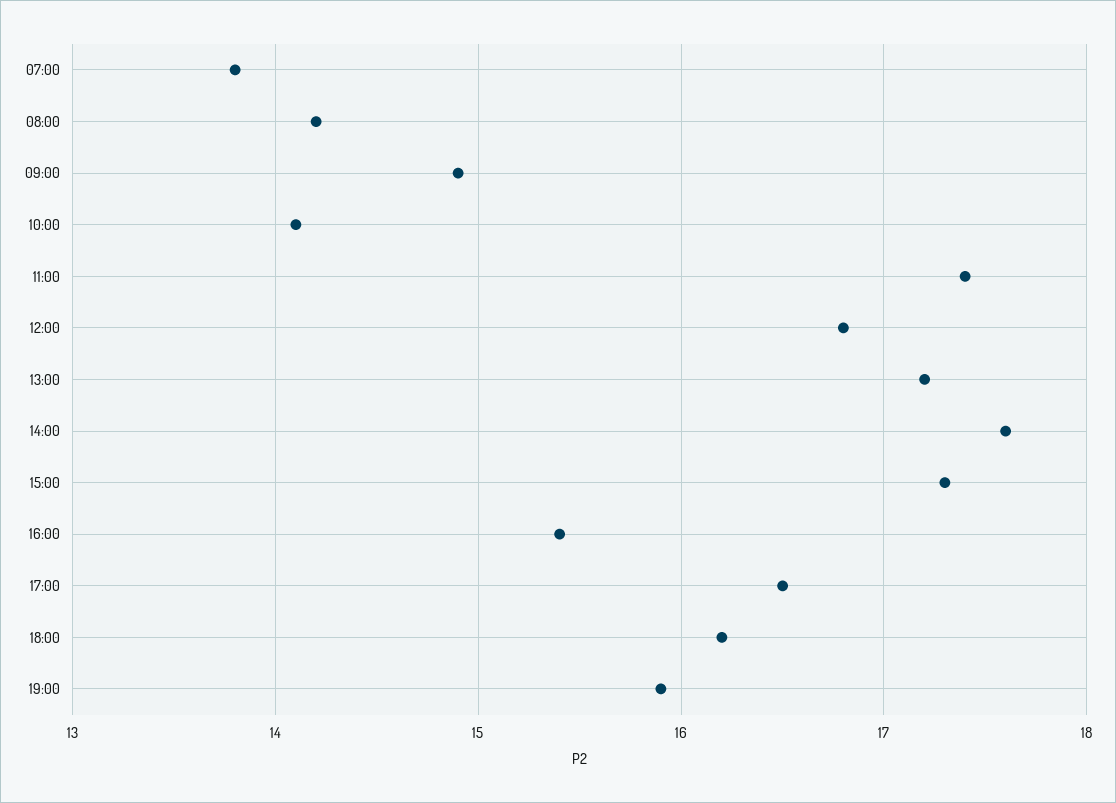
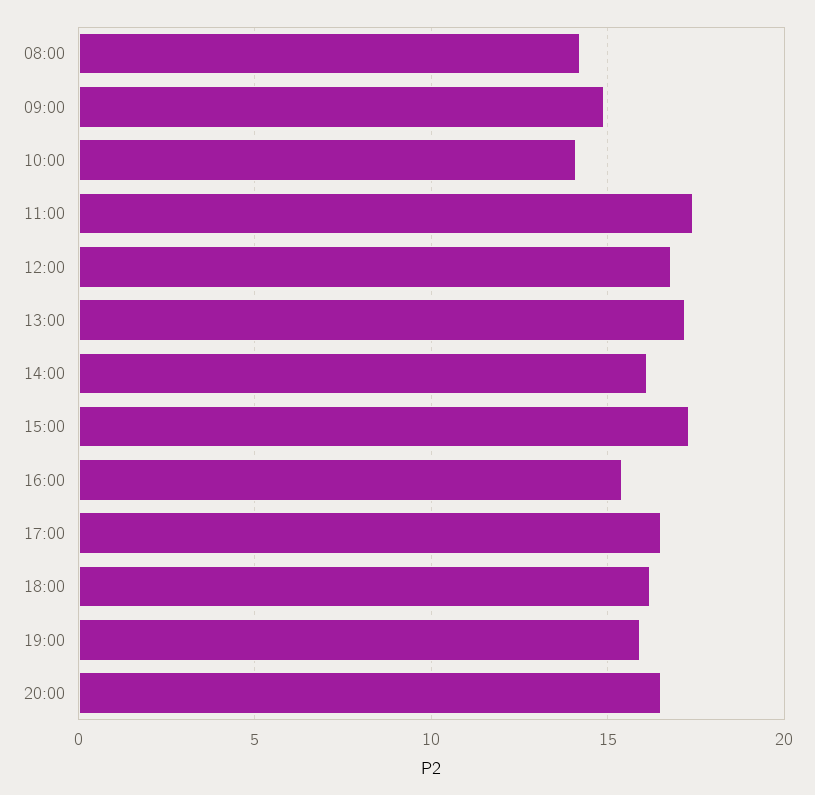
07:00: 13.8 -> none
14:00: 17.6 -> 16
20:00: none -> 16.5

